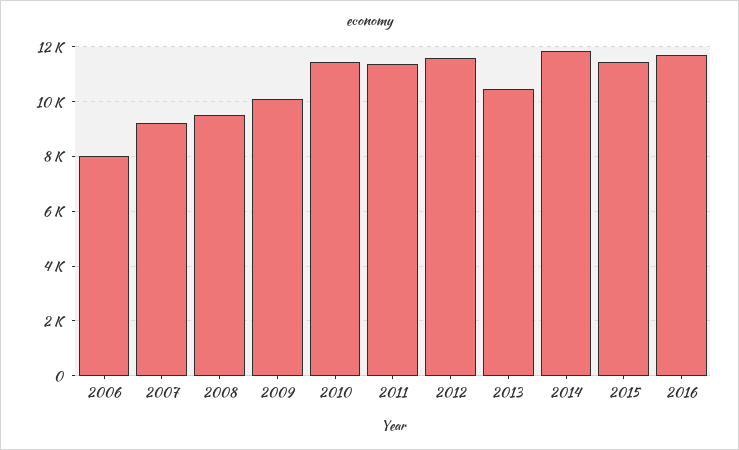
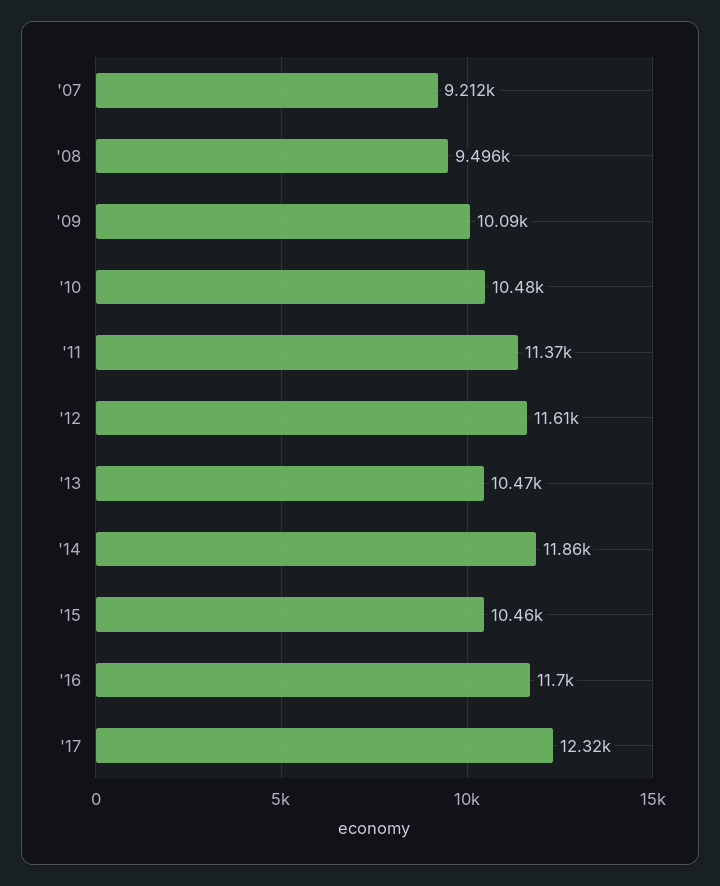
2006: 8000 -> none
2010: 11500 -> 10480
2015: 11500 -> 10460
'17: none -> 12320

